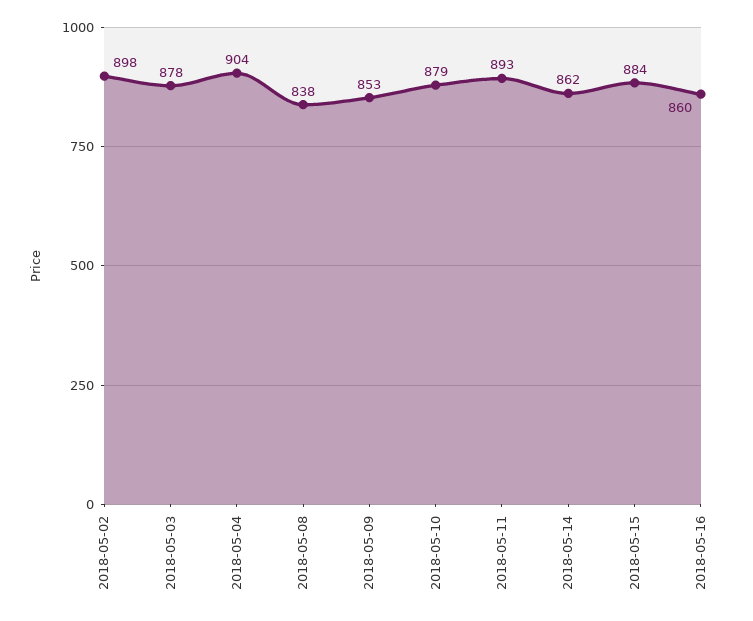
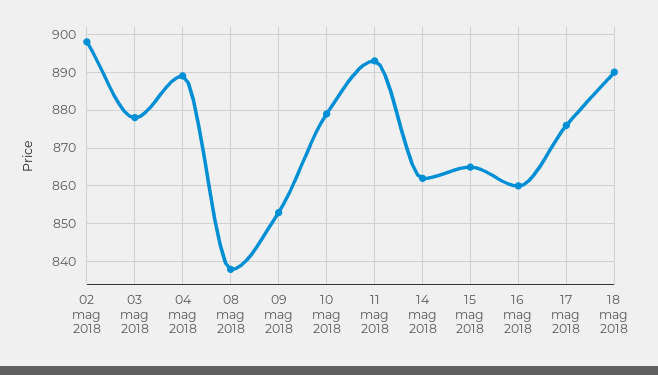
2018-05-04: 904 -> 890
2018-05-15: 884 -> 865
17 mag 2018: none -> 875
18 mag 2018: none -> 890

